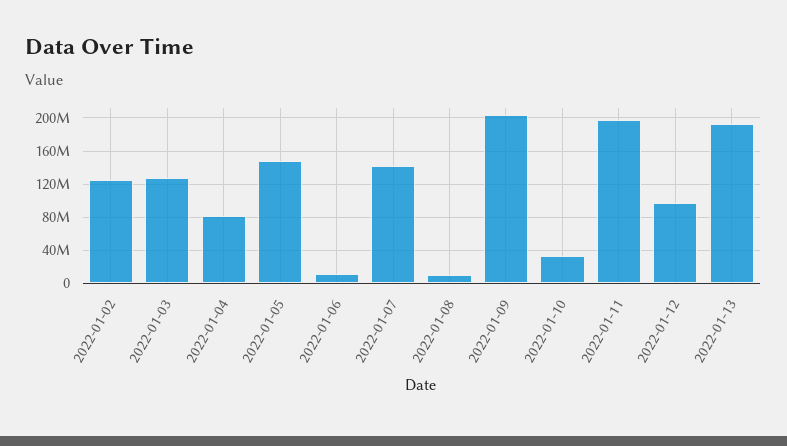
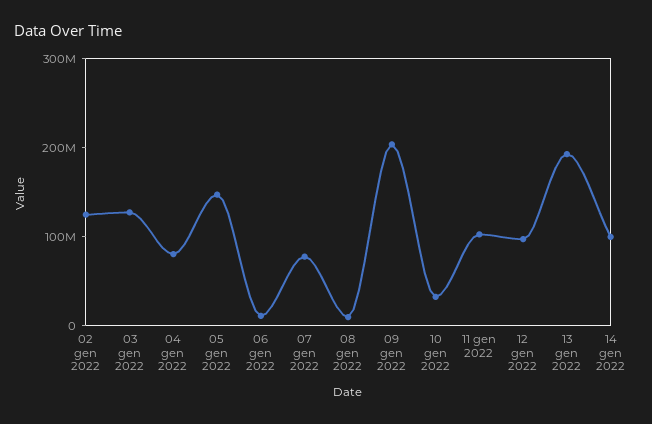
2022-01-07: 140000000 -> 80000000
2022-01-11: 200000000 -> 100000000
14 gen 2022: none -> 100000000

